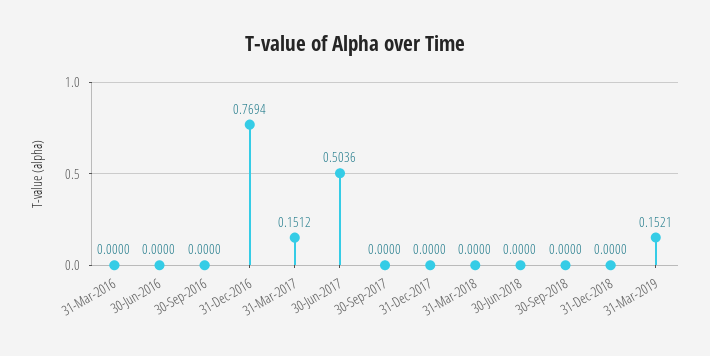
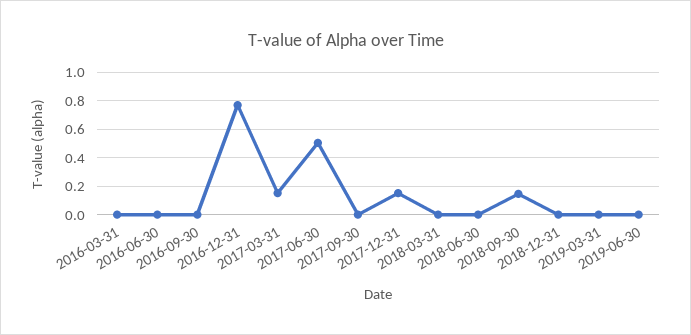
31-Dec-2017: 0 -> 0.15
30-Sep-2018: 0 -> 0.15
31-Mar-2019: 0.1521 -> 0
2019-06-30: none -> 0

